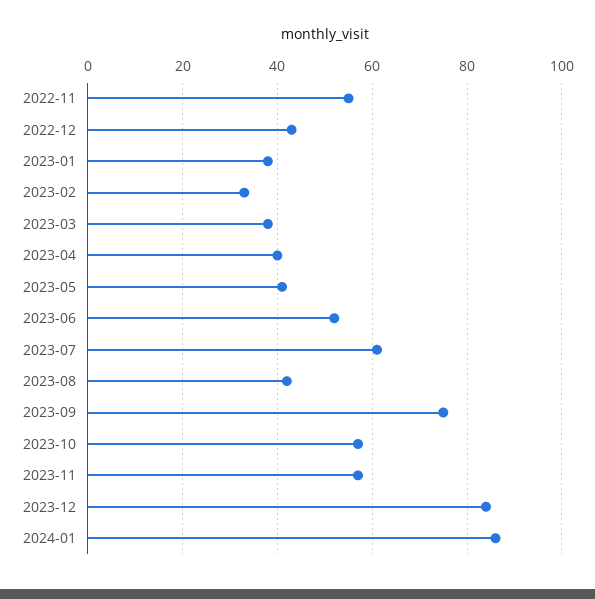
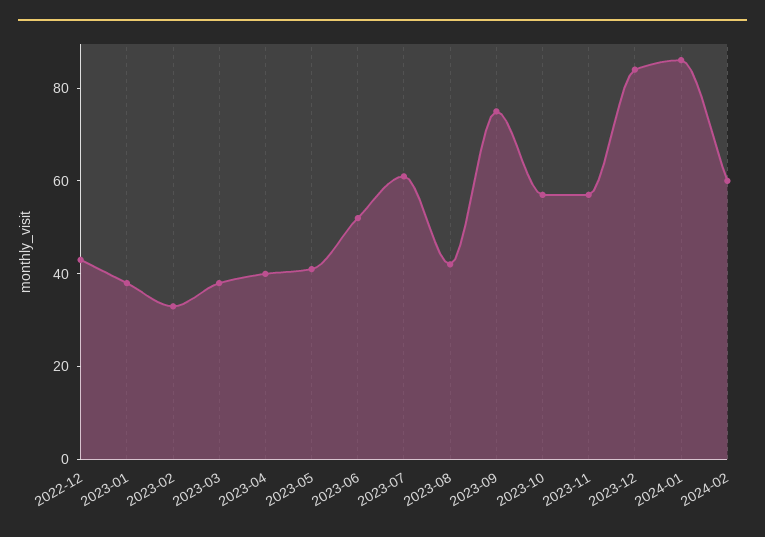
2022-11: 55 -> none
2024-02: none -> 60

